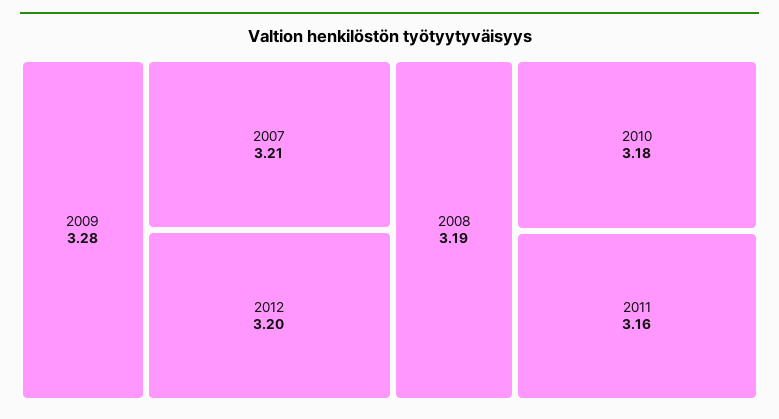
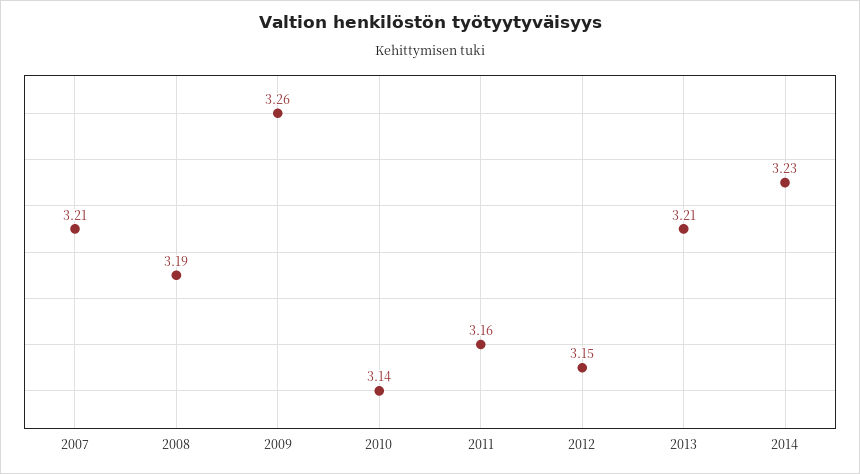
2009: 3.28 -> 3.26
2012: 3.2 -> 3.15
2010: 3.18 -> 3.14
2013: none -> 3.21
2014: none -> 3.23

